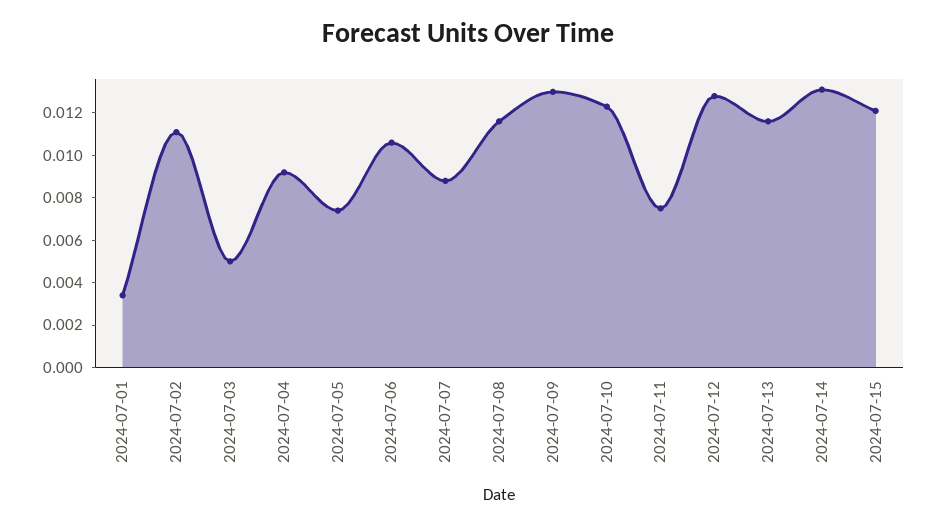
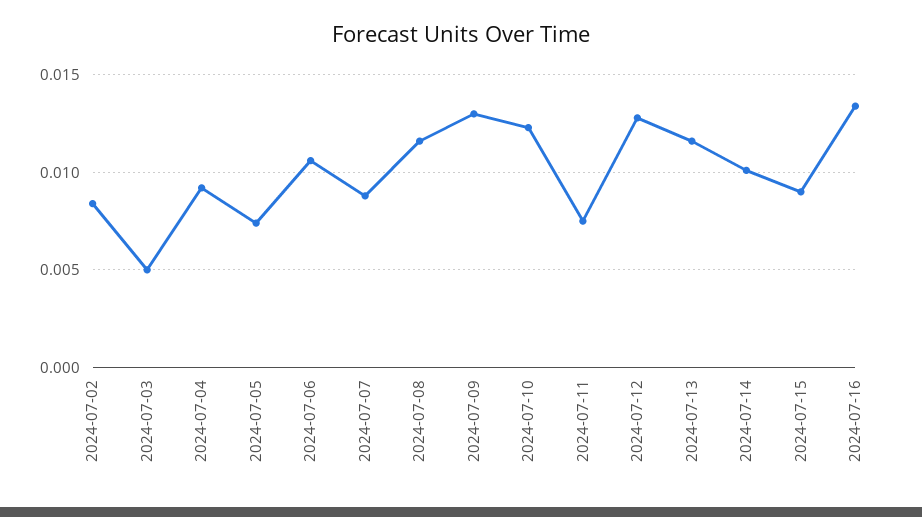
2024-07-01: 0.0035 -> none
2024-07-02: 0.011 -> 0.0085
2024-07-14: 0.013 -> 0.01
2024-07-15: 0.012 -> 0.009
2024-07-16: none -> 0.0135

